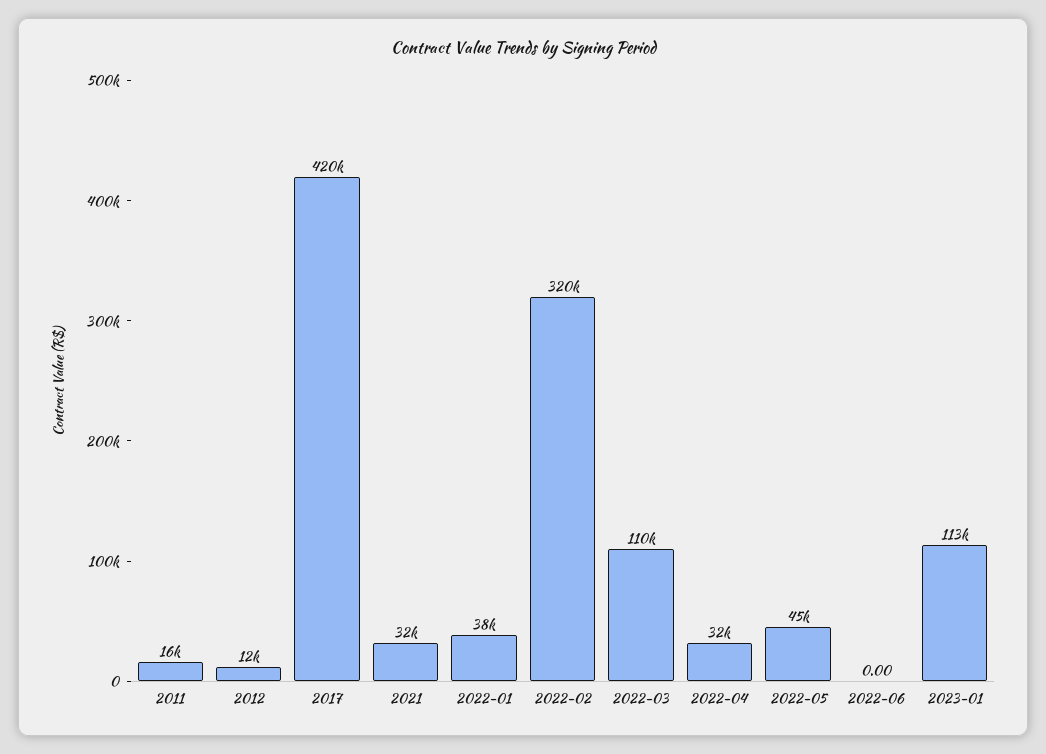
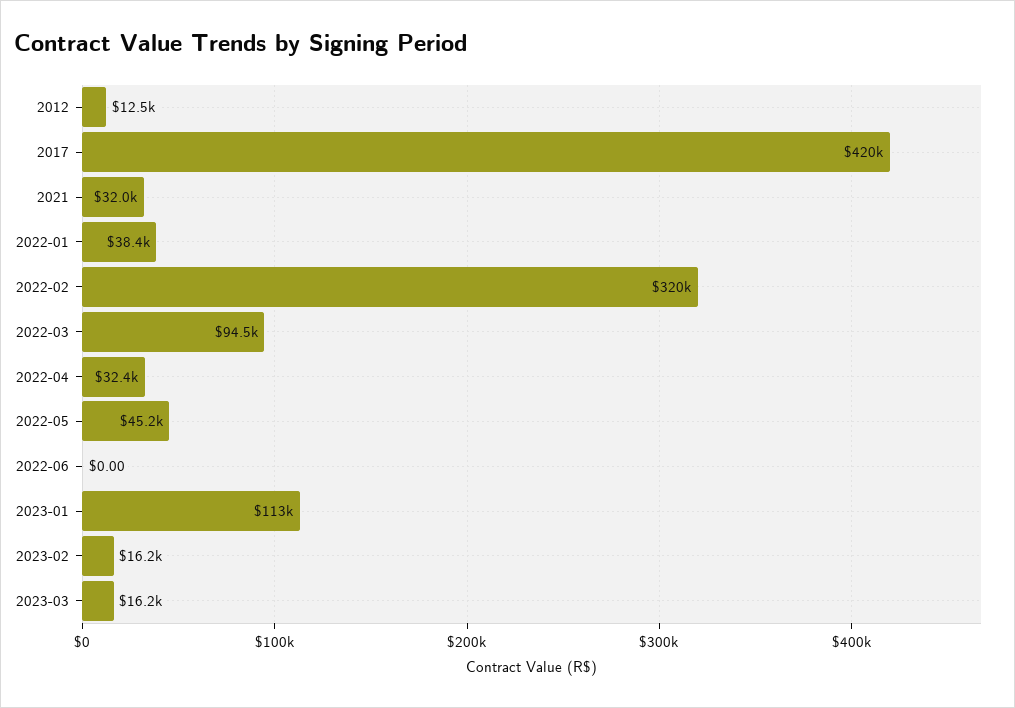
2011: 16000 -> none
2022-03: 110000 -> 94500
2023-02: none -> 16200
2023-03: none -> 16200

